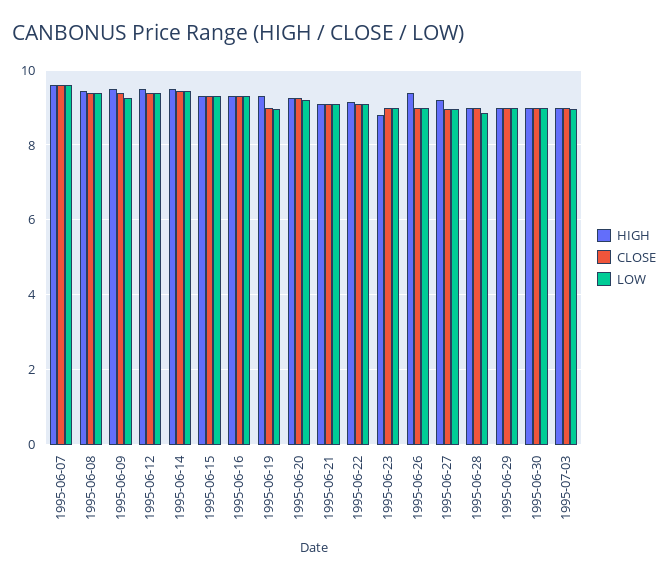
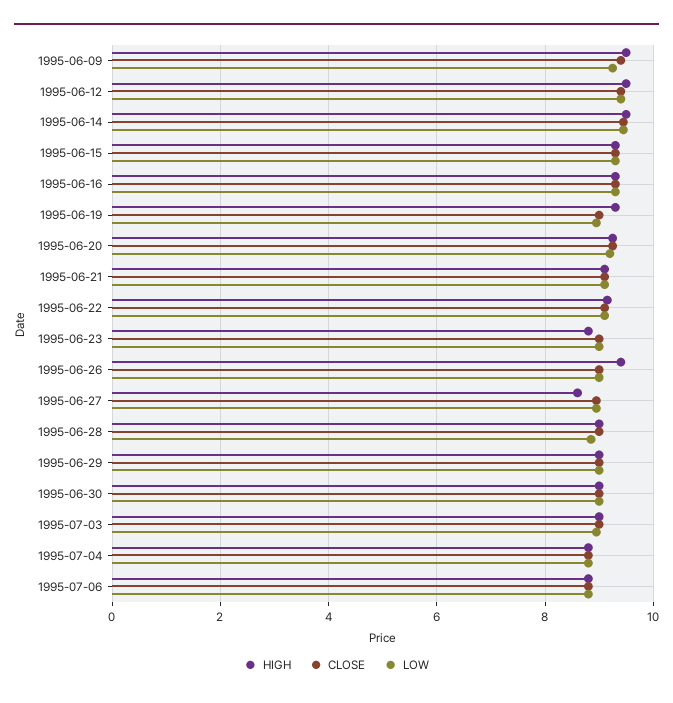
HIGH, 1995-06-07: 9.6 -> none
CLOSE, 1995-06-07: 9.6 -> none
LOW, 1995-06-07: 9.6 -> none
HIGH, 1995-06-08: 9.4 -> none
CLOSE, 1995-06-08: 9.4 -> none
LOW, 1995-06-08: 9.4 -> none
HIGH, 1995-06-27: 9.2 -> 8.6
HIGH, 1995-07-04: none -> 8.8
CLOSE, 1995-07-04: none -> 8.8
LOW, 1995-07-04: none -> 8.8
HIGH, 1995-07-06: none -> 8.8
CLOSE, 1995-07-06: none -> 8.8
LOW, 1995-07-06: none -> 8.8

